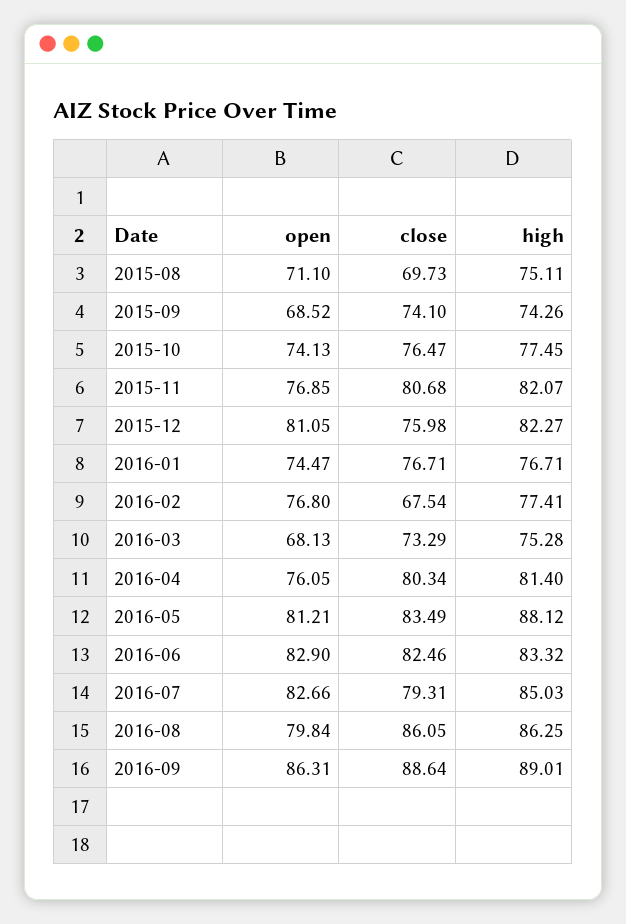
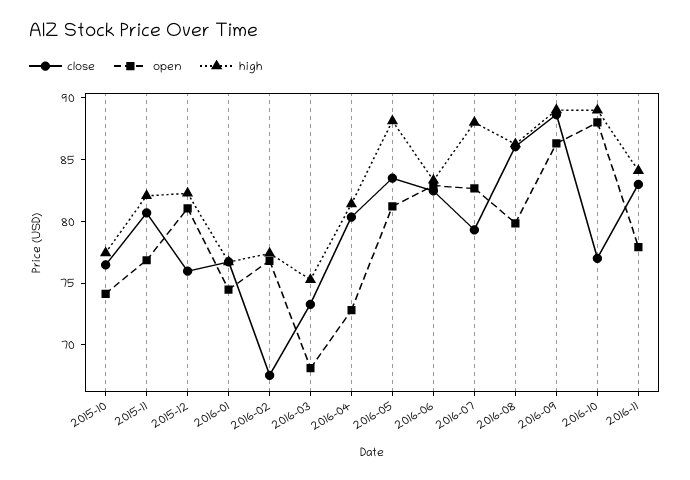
open, 2015-08: 71.1 -> none
close, 2015-08: 69.73 -> none
high, 2015-08: 75.11 -> none
open, 2015-09: 68.52 -> none
close, 2015-09: 74.1 -> none
high, 2015-09: 74.26 -> none
open, 2016-04: 76.05 -> 73
high, 2016-07: 85.03 -> 88
close, 2016-10: none -> 77
open, 2016-10: none -> 88
high, 2016-10: none -> 89
close, 2016-11: none -> 83
open, 2016-11: none -> 78
high, 2016-11: none -> 84

